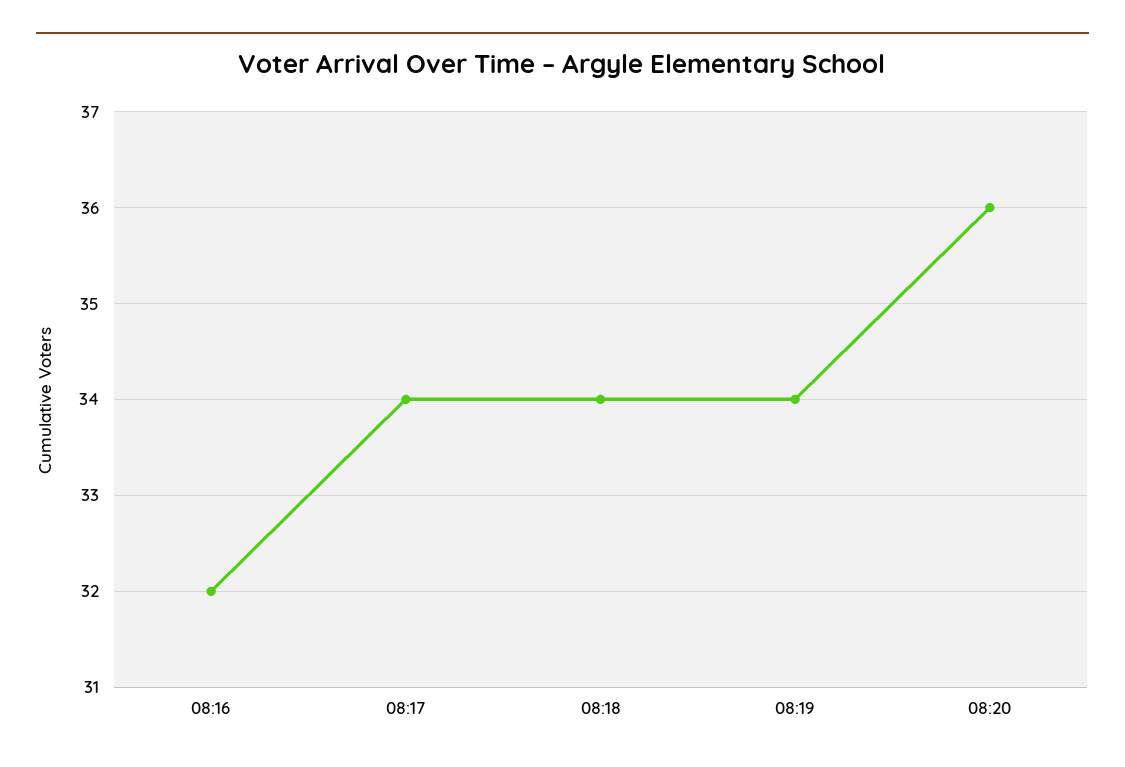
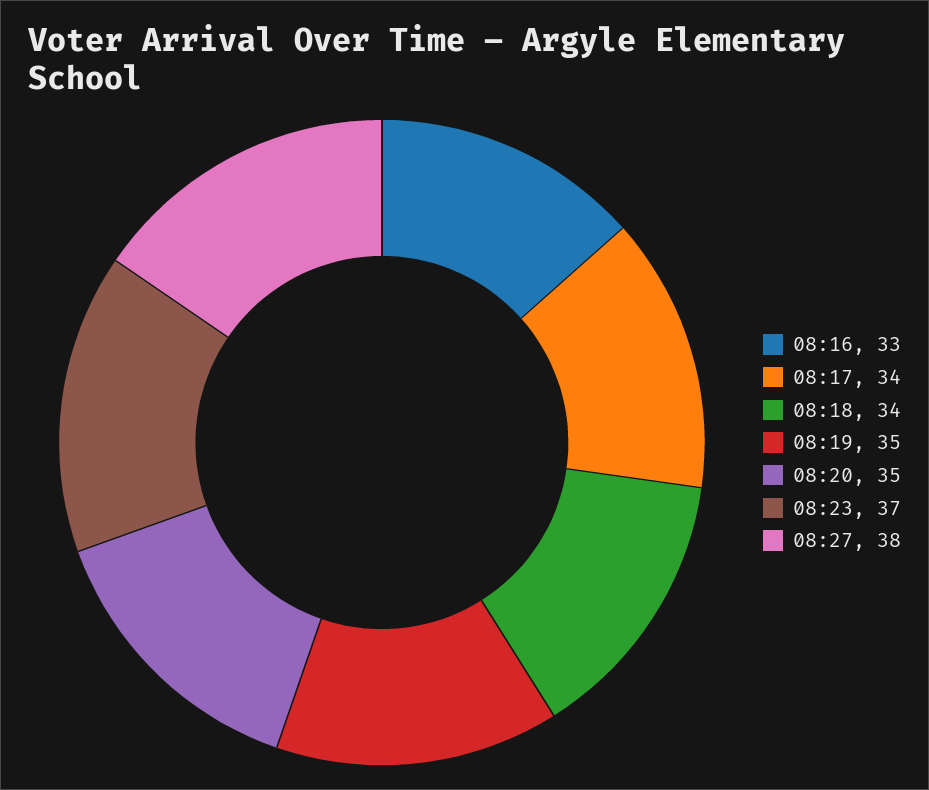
08:16: 32 -> 33
08:19: 34 -> 35
08:20: 36 -> 35
08:23: none -> 37
08:27: none -> 38

